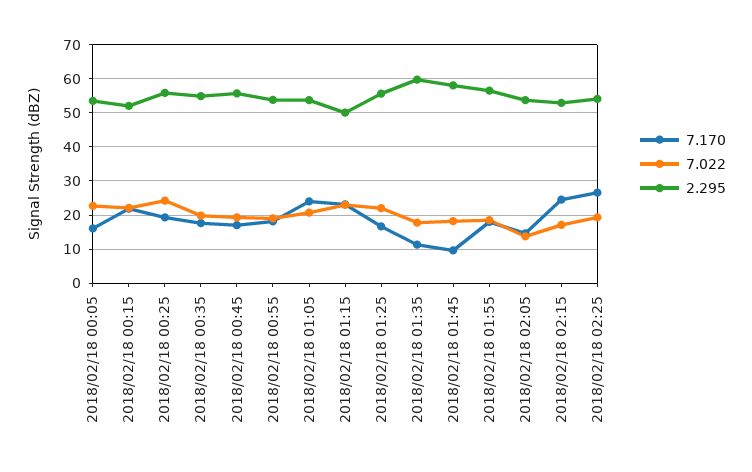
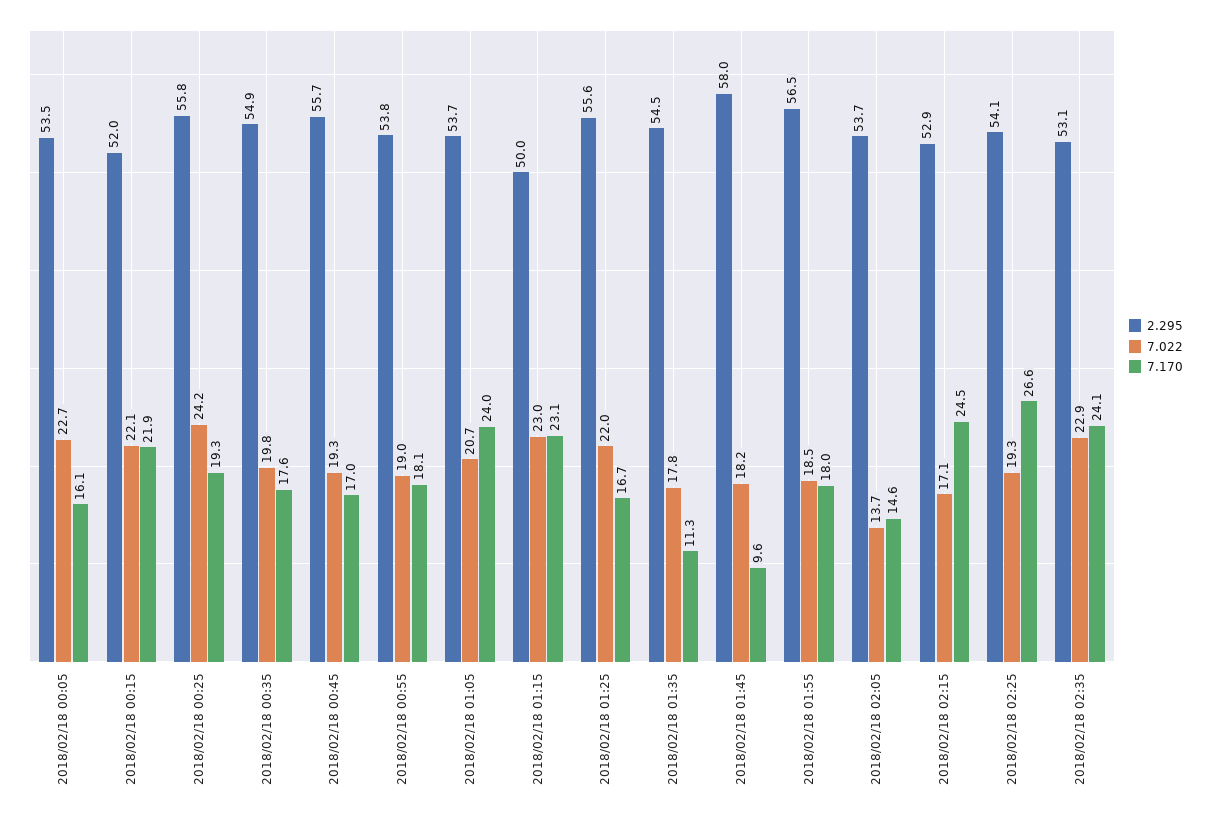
2.295, 2018/02/18 01:35: 60 -> 54.5
2.295, 2018/02/18 02:35: none -> 53.1
7.022, 2018/02/18 02:35: none -> 22.9
7.170, 2018/02/18 02:35: none -> 24.1

